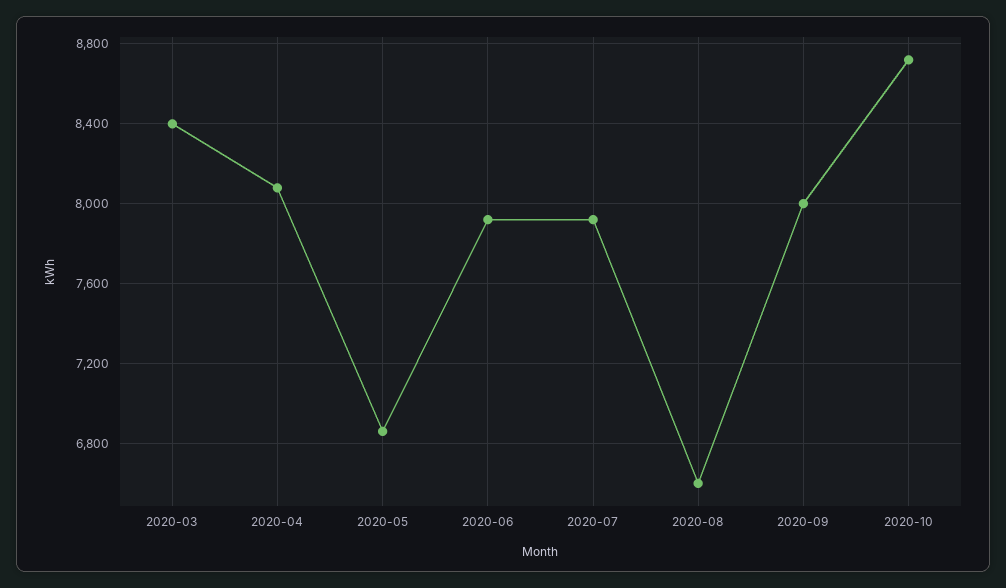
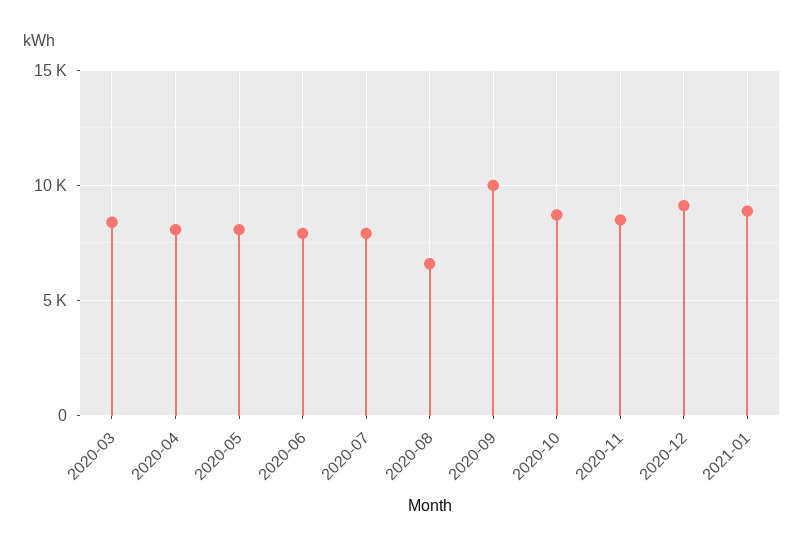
2020-05: 6850 -> 8000
2020-09: 8000 -> 10000
2020-11: none -> 8500
2020-12: none -> 9000
2021-01: none -> 9000

